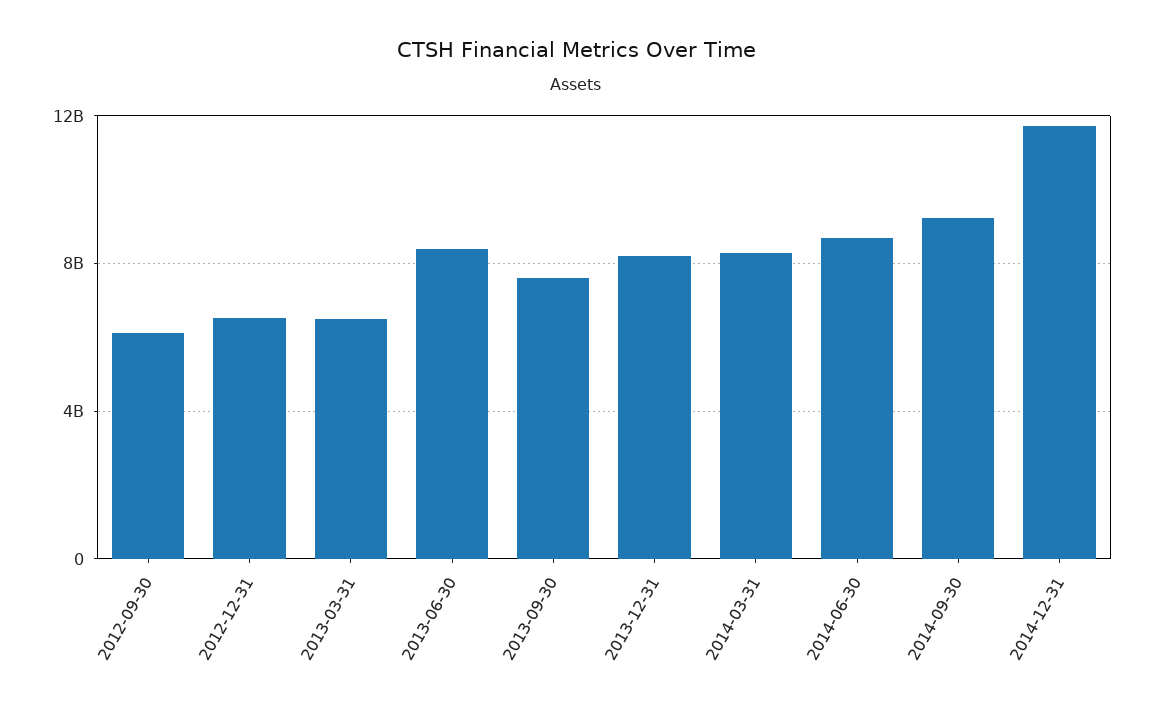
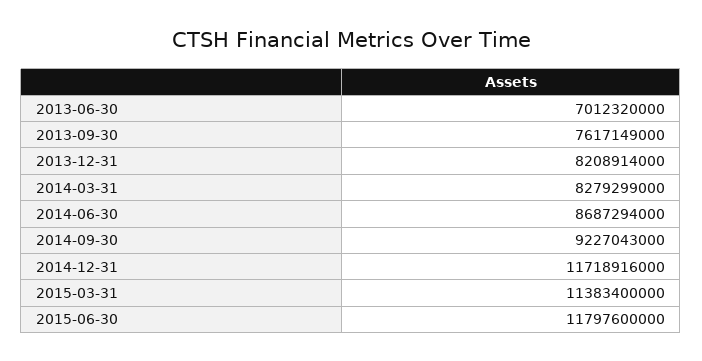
2012-09-30: 6000000000 -> none
2012-12-31: 6500000000 -> none
2013-03-31: 6500000000 -> none
2013-06-30: 8500000000 -> 7012320000
2015-03-31: none -> 11383400000
2015-06-30: none -> 11797600000

